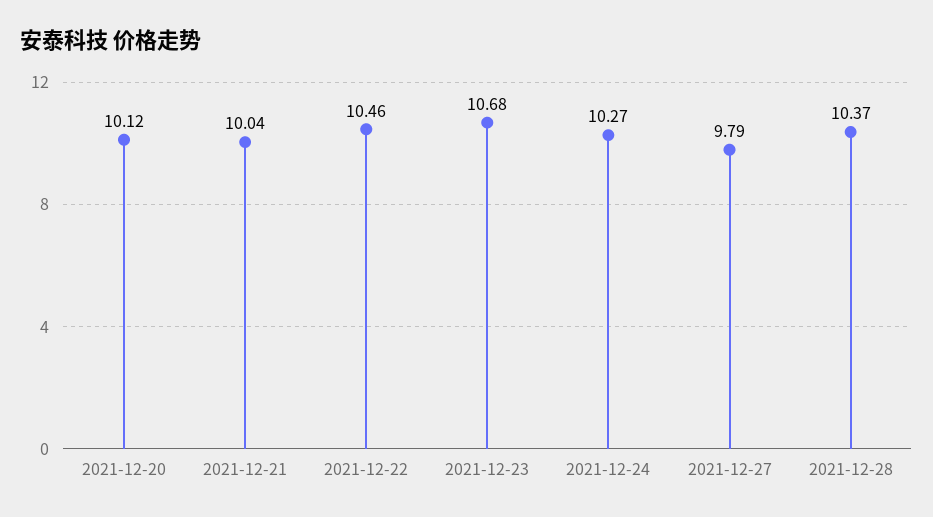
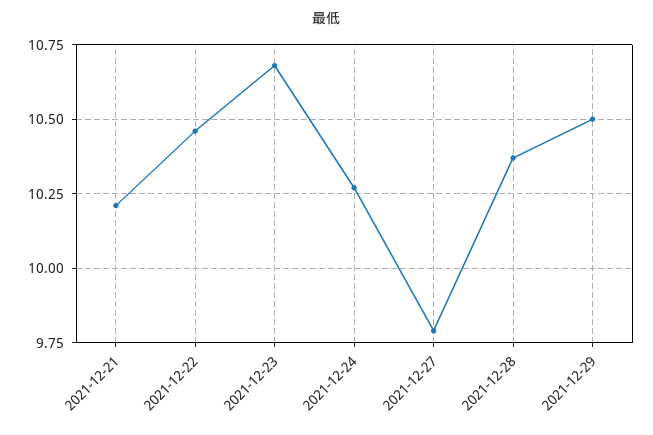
2021-12-20: 10.12 -> none
2021-12-21: 10.04 -> 10.2
2021-12-29: none -> 10.5

